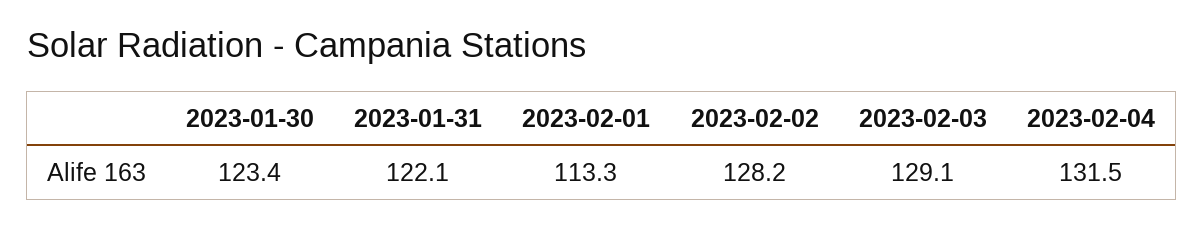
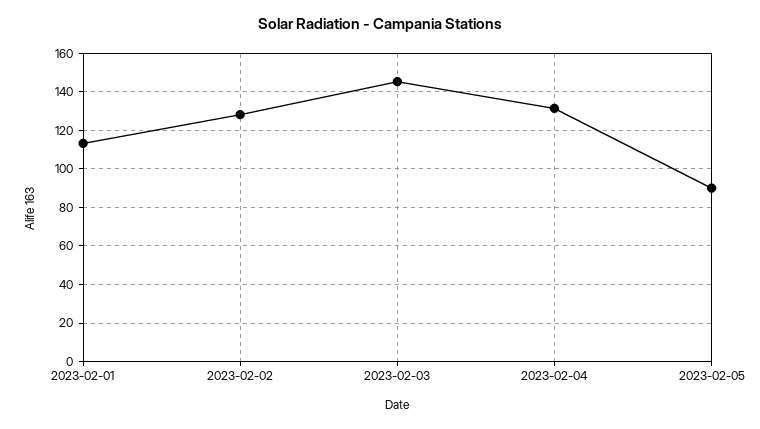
2023-01-30: 123.4 -> none
2023-01-31: 122.1 -> none
2023-02-03: 129.1 -> 145
2023-02-05: none -> 90

